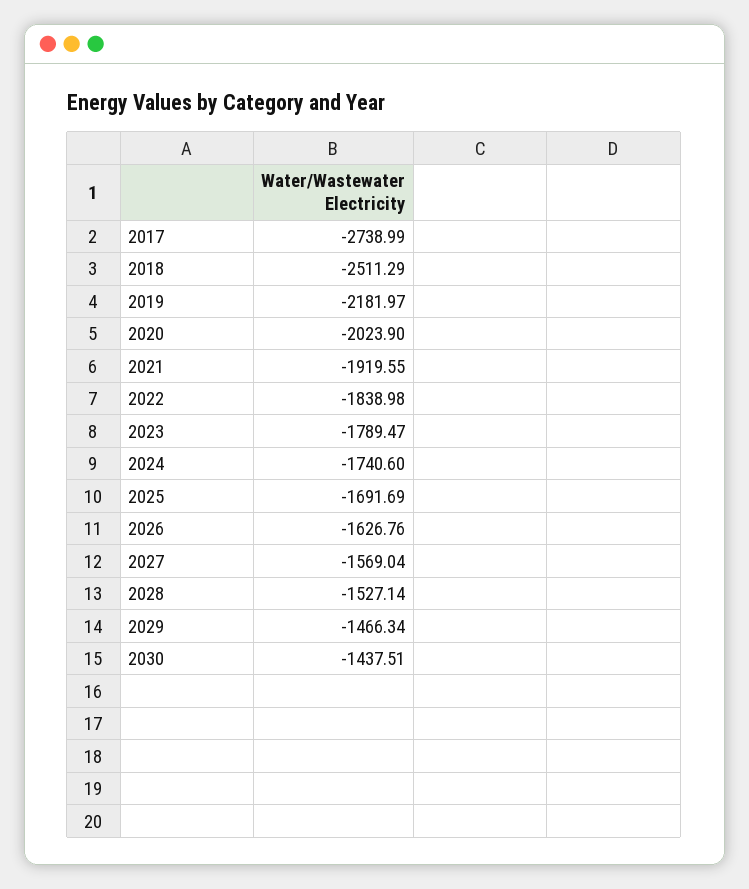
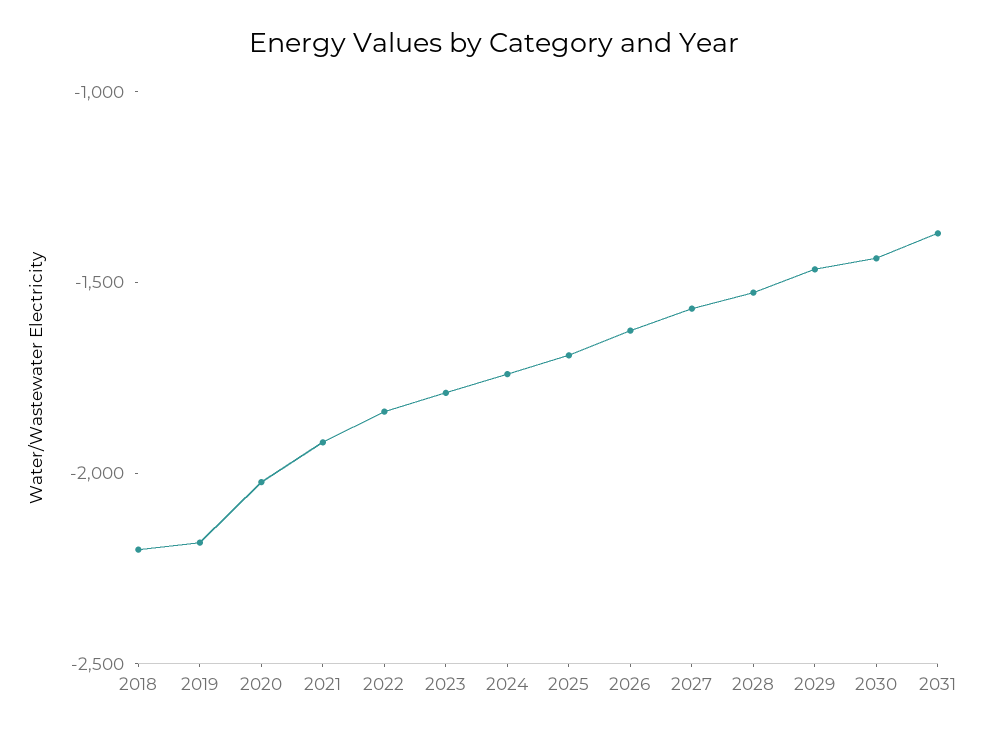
2017: -2738.99 -> none
2018: -2511.29 -> -2200
2031: none -> -1400

